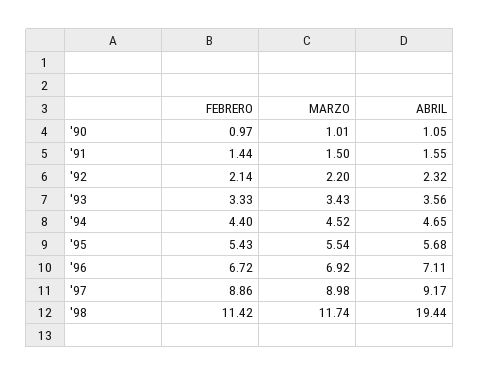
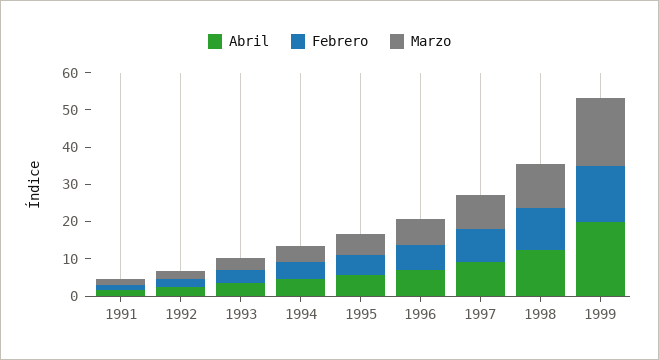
FEBRERO, '90: 0.97 -> none
MARZO, '90: 1.01 -> none
ABRIL, '90: 1.05 -> none
ABRIL, '98: 19.44 -> 12.5
ABRIL, 1999: none -> 20
FEBRERO, 1999: none -> 15
MARZO, 1999: none -> 17.5

